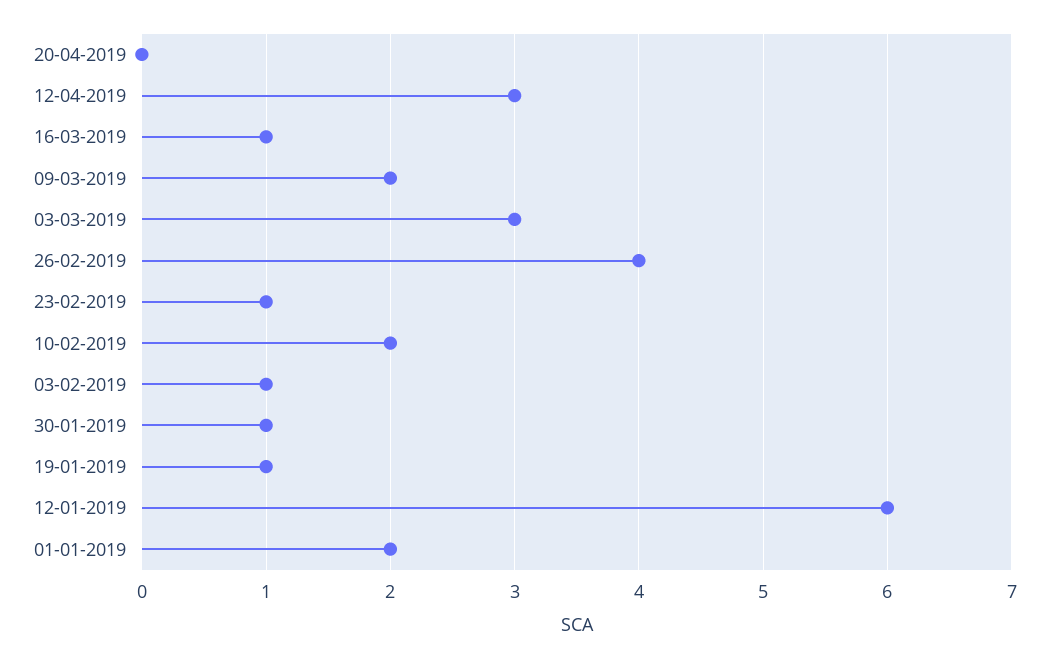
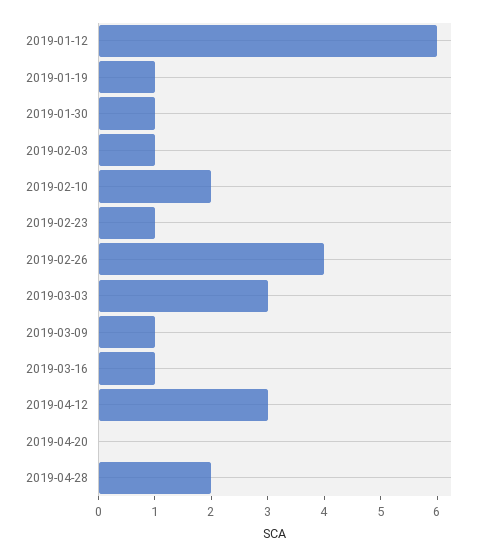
09-03-2019: 2 -> 1
01-01-2019: 2 -> none
2019-04-28: none -> 2

